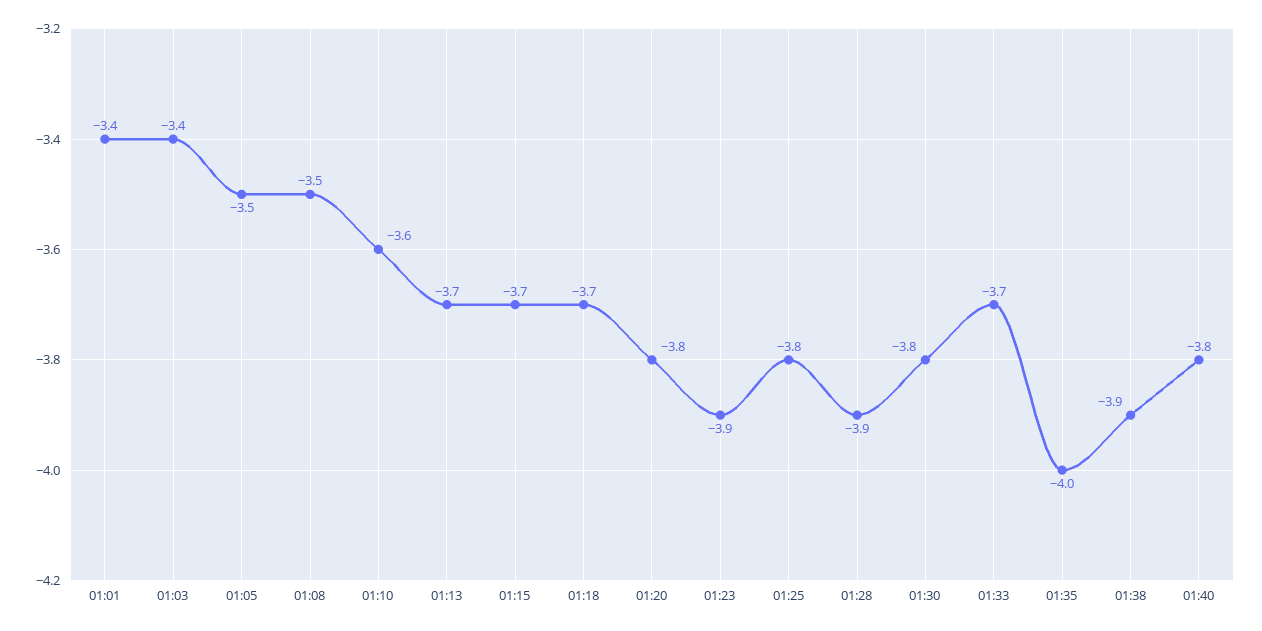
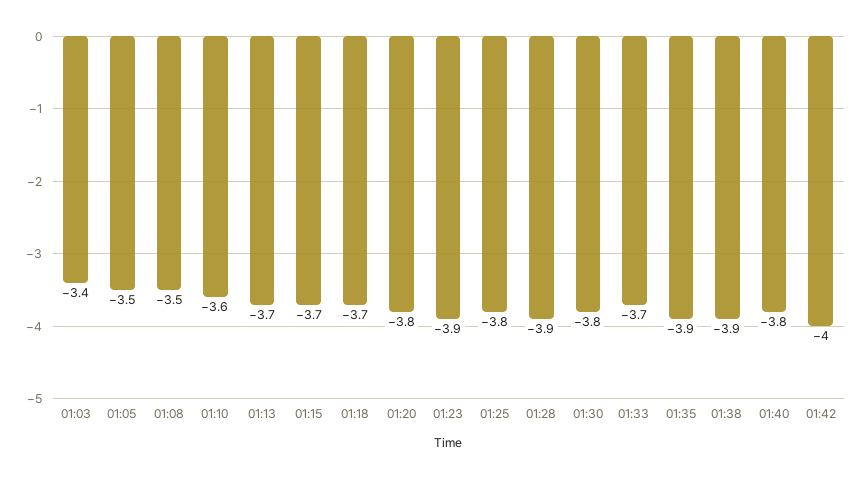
01:01: -3.4 -> none
01:35: -4 -> -3.9
01:42: none -> -4

